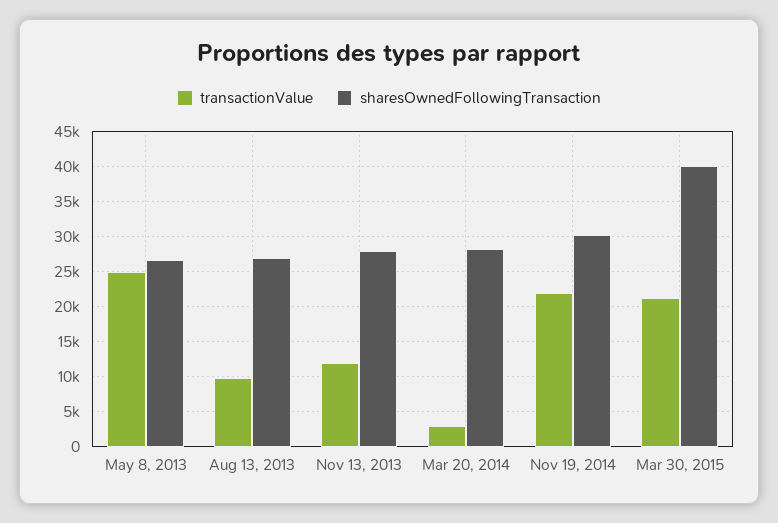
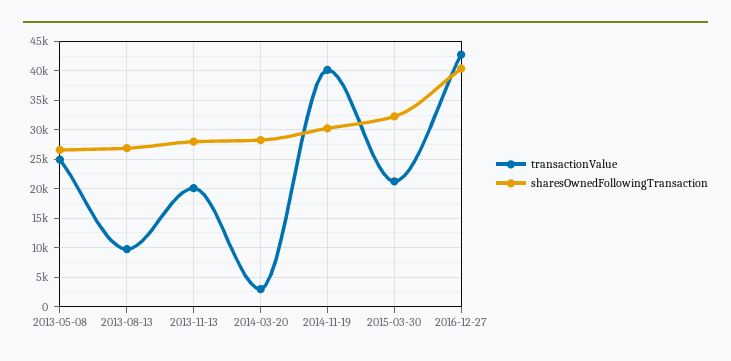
transactionValue, Nov 13, 2013: 12000 -> 20000
transactionValue, Nov 19, 2014: 22000 -> 40000
sharesOwnedFollowingTransaction, Mar 30, 2015: 40000 -> 32500
transactionValue, 2016-12-27: none -> 42500
sharesOwnedFollowingTransaction, 2016-12-27: none -> 40000

